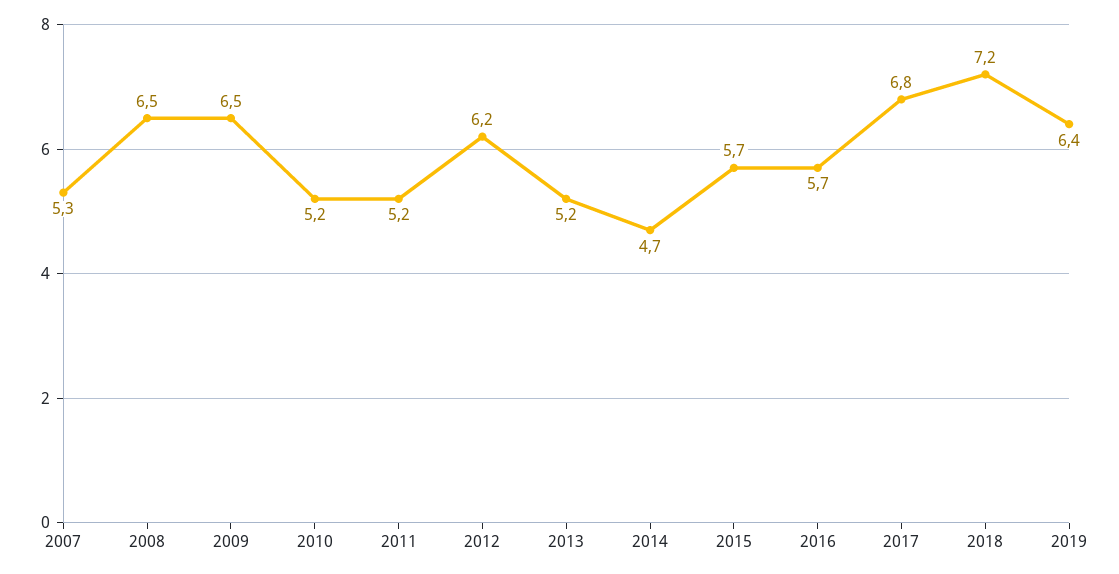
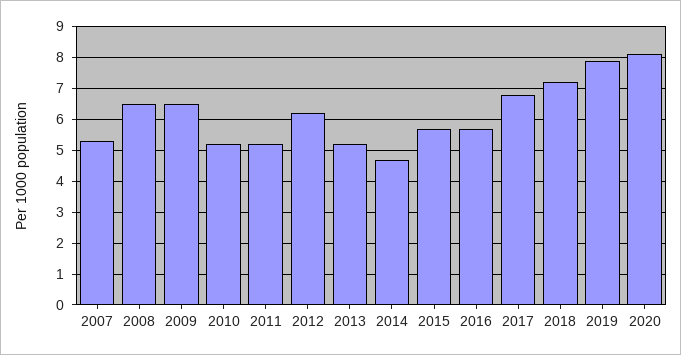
2019: 6.4 -> 8
2020: none -> 8

